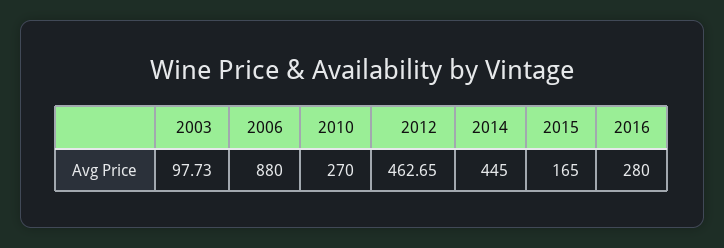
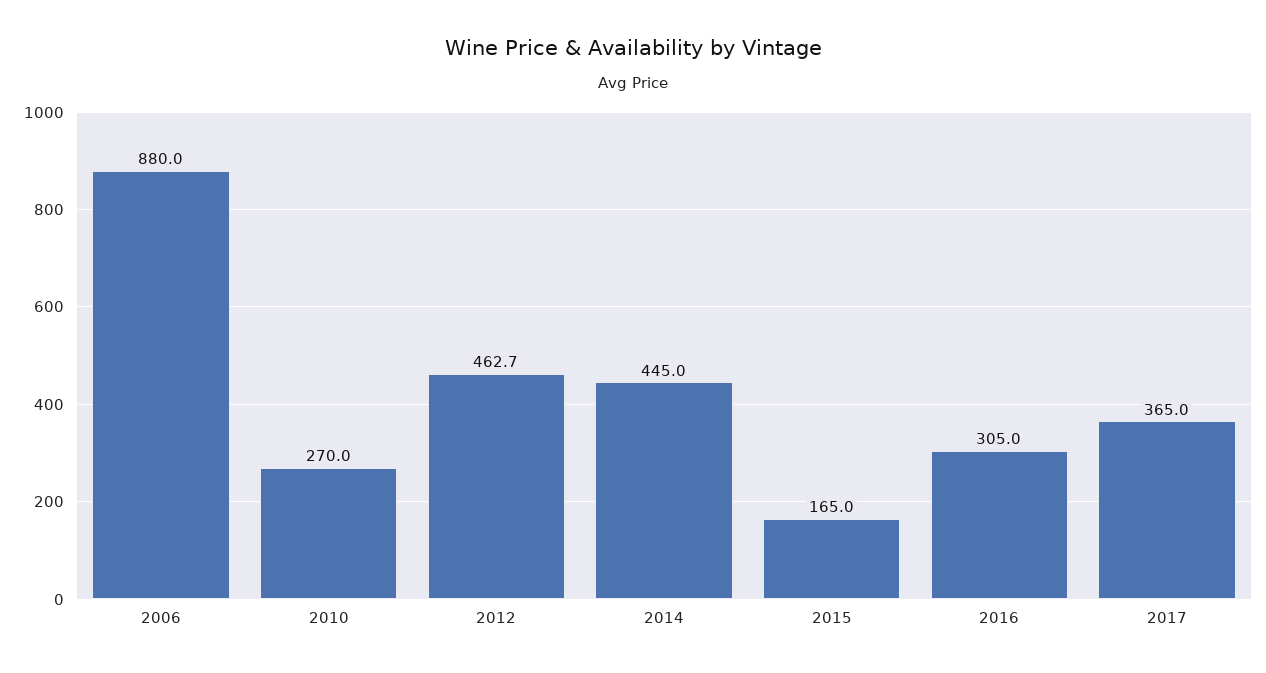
2003: 97.73 -> none
2016: 280 -> 305
2017: none -> 365

